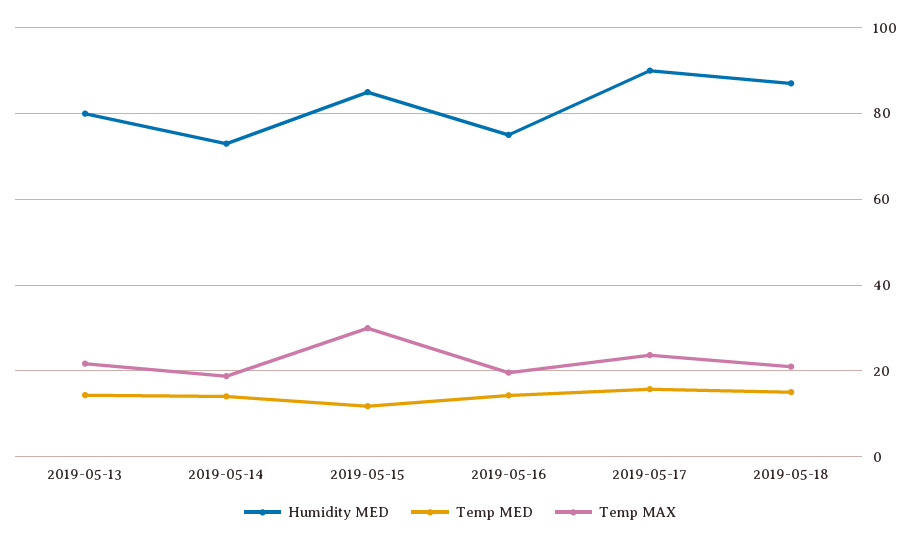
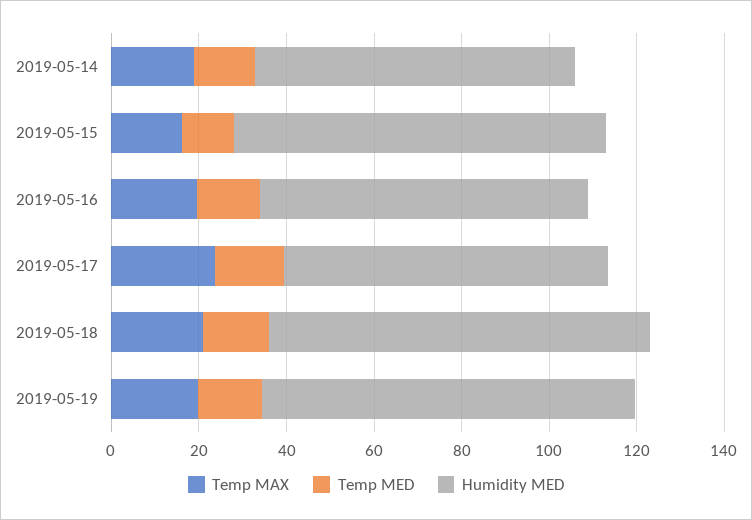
Humidity MED, 2019-05-13: 80 -> none
Temp MED, 2019-05-13: 14 -> none
Temp MAX, 2019-05-13: 22 -> none
Temp MAX, 2019-05-15: 30 -> 15
Humidity MED, 2019-05-17: 90 -> 75
Temp MAX, 2019-05-19: none -> 20
Temp MED, 2019-05-19: none -> 15
Humidity MED, 2019-05-19: none -> 85

